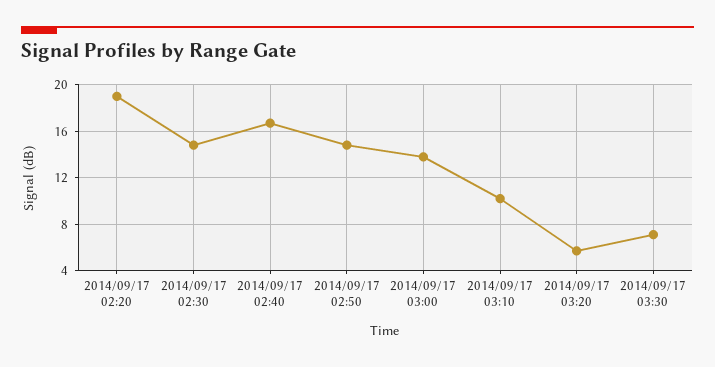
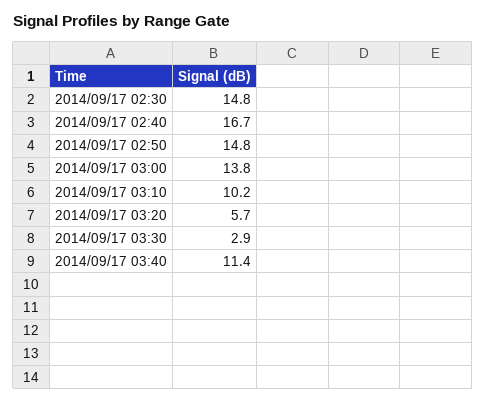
2014/09/17 02:20: 19 -> none
2014/09/17 03:30: 7 -> 2.9
2014/09/17 03:40: none -> 11.4

